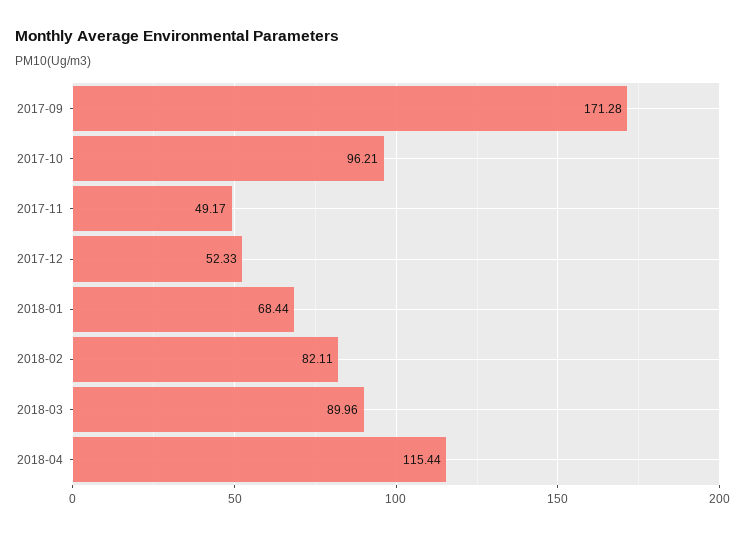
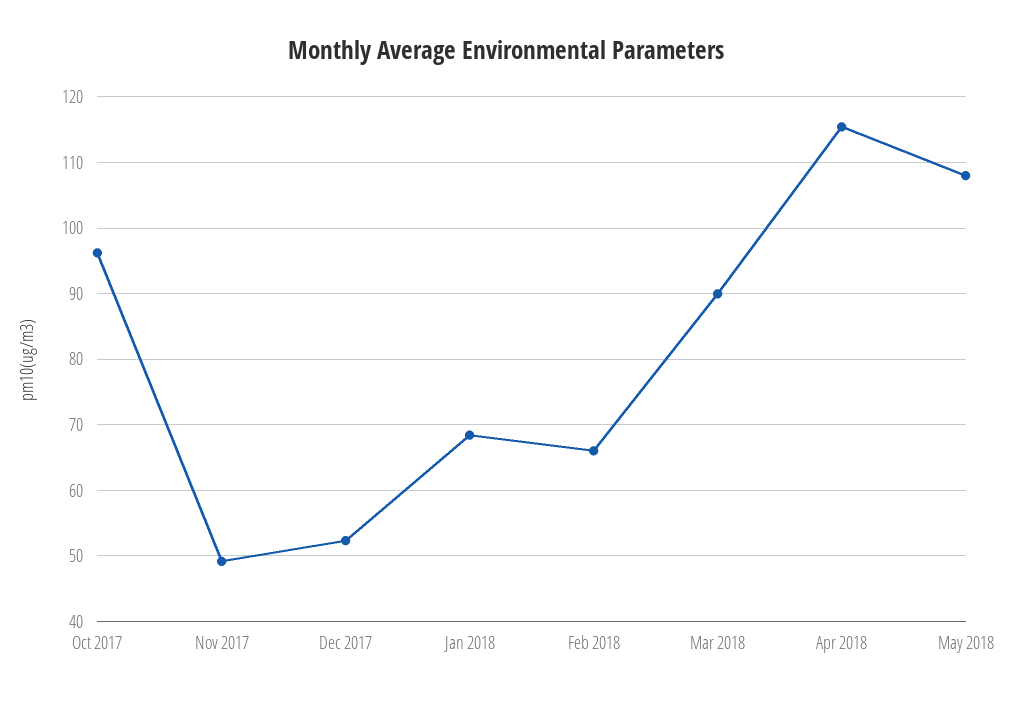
2017-09: 171.28 -> none
2018-02: 82.11 -> 66
May 2018: none -> 108

